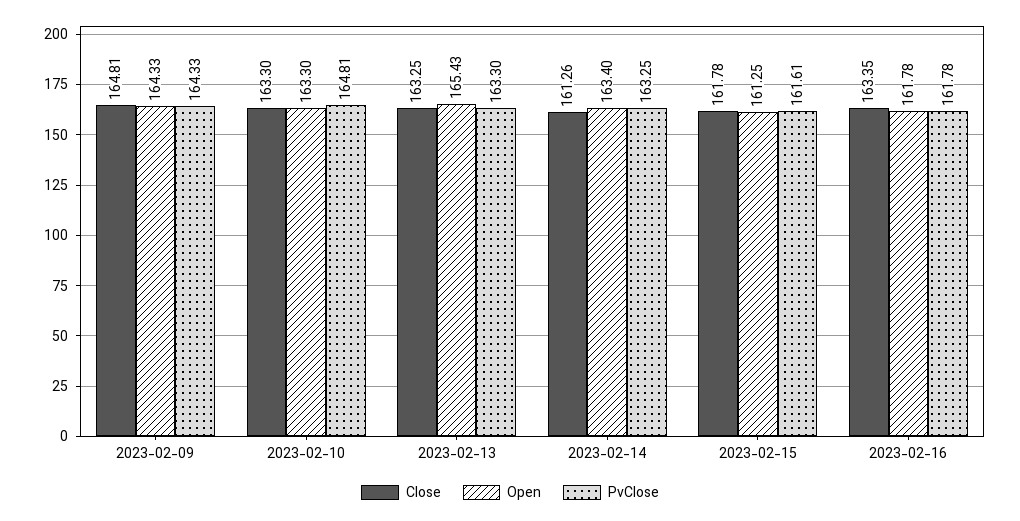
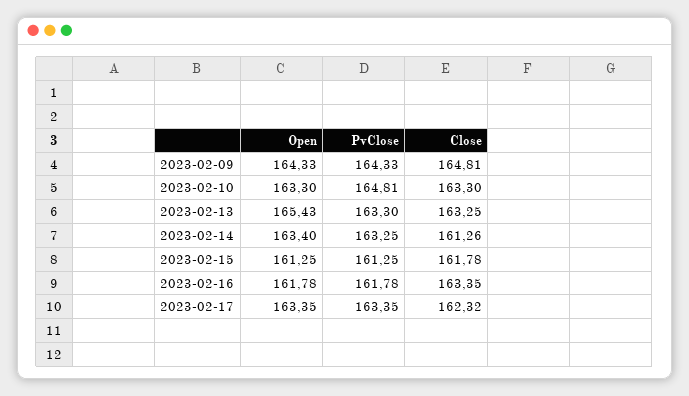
PvClose, 2023-02-15: 161.61 -> 161.25
Open, 2023-02-17: none -> 163.35
PvClose, 2023-02-17: none -> 163.35
Close, 2023-02-17: none -> 162.32

